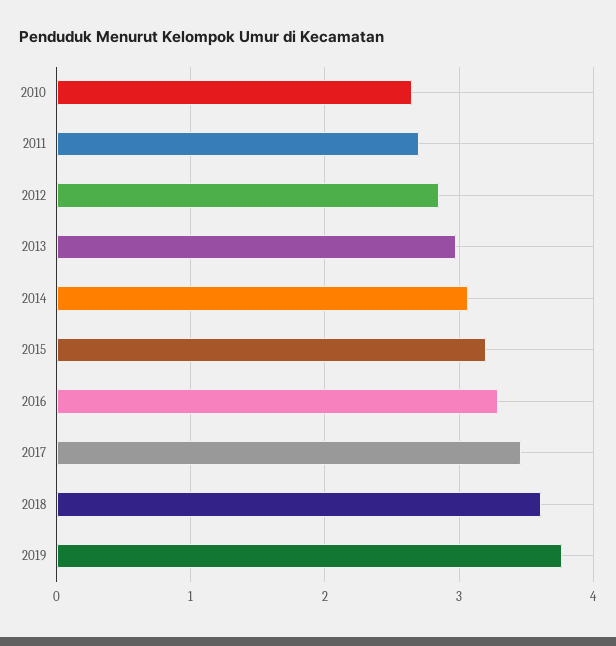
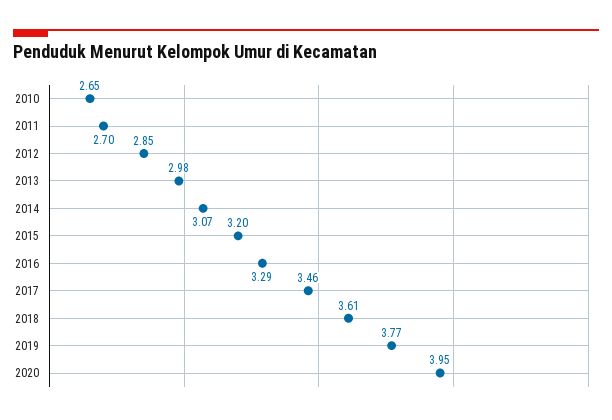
2020: none -> 3.95

